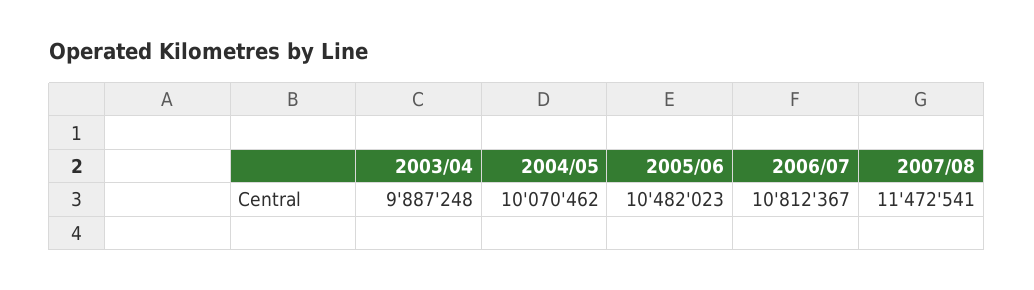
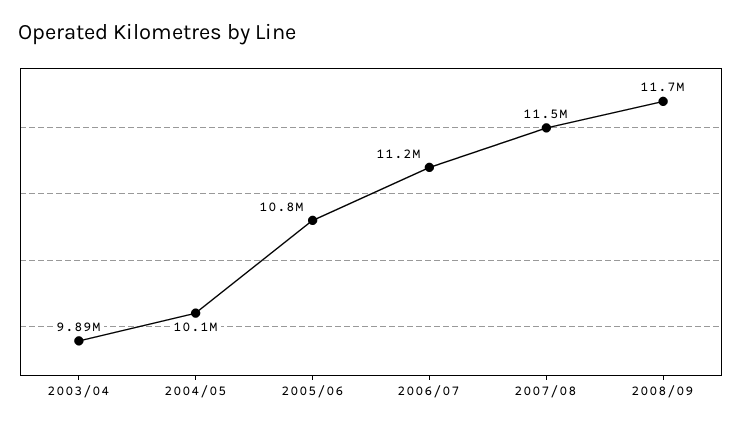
2005/06: 10482023 -> 10800000
2006/07: 10812367 -> 11200000
2008/09: none -> 11700000

